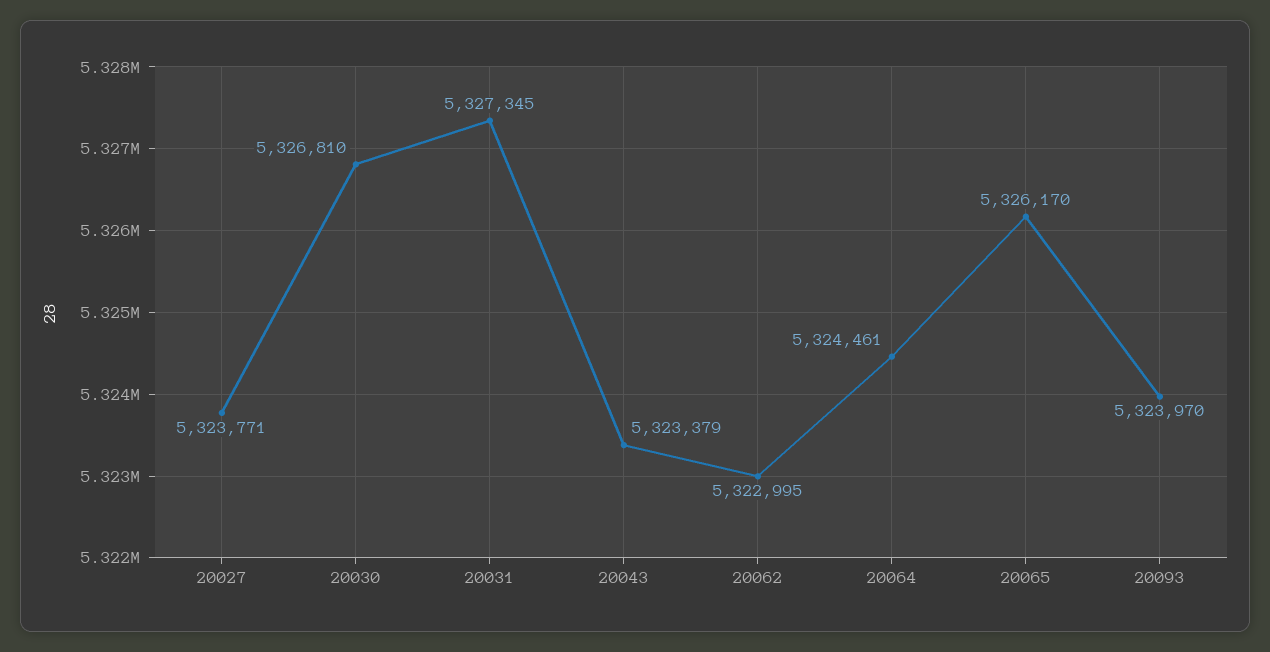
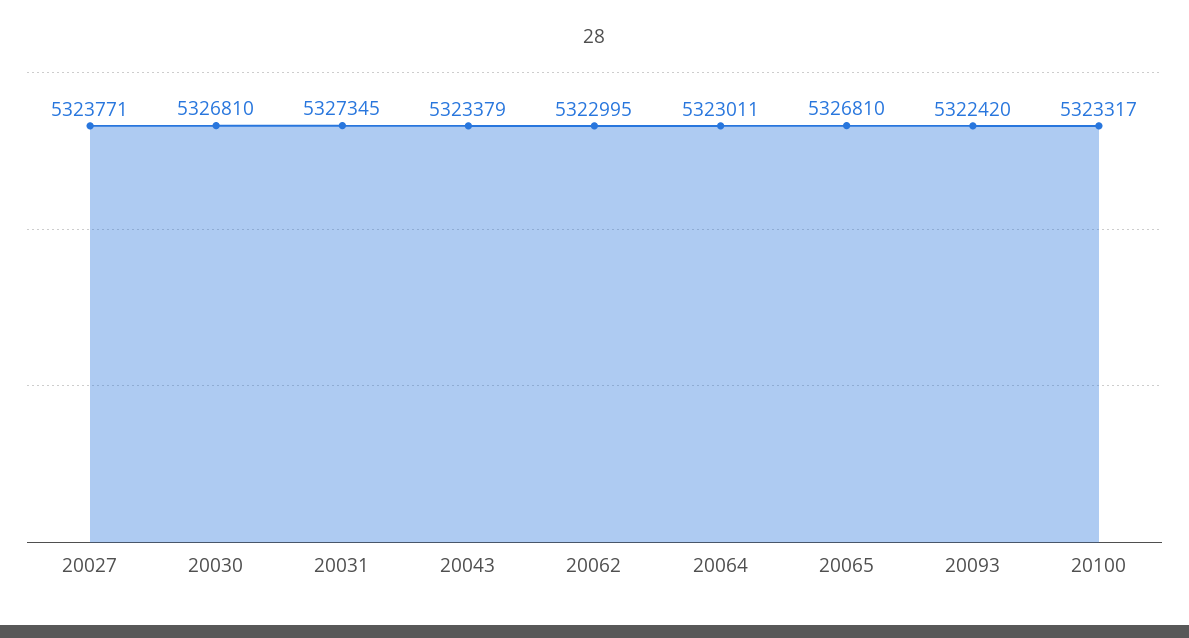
20064: 5324461 -> 5323011
20065: 5326170 -> 5326810
20093: 5323970 -> 5322420
20100: none -> 5323317

